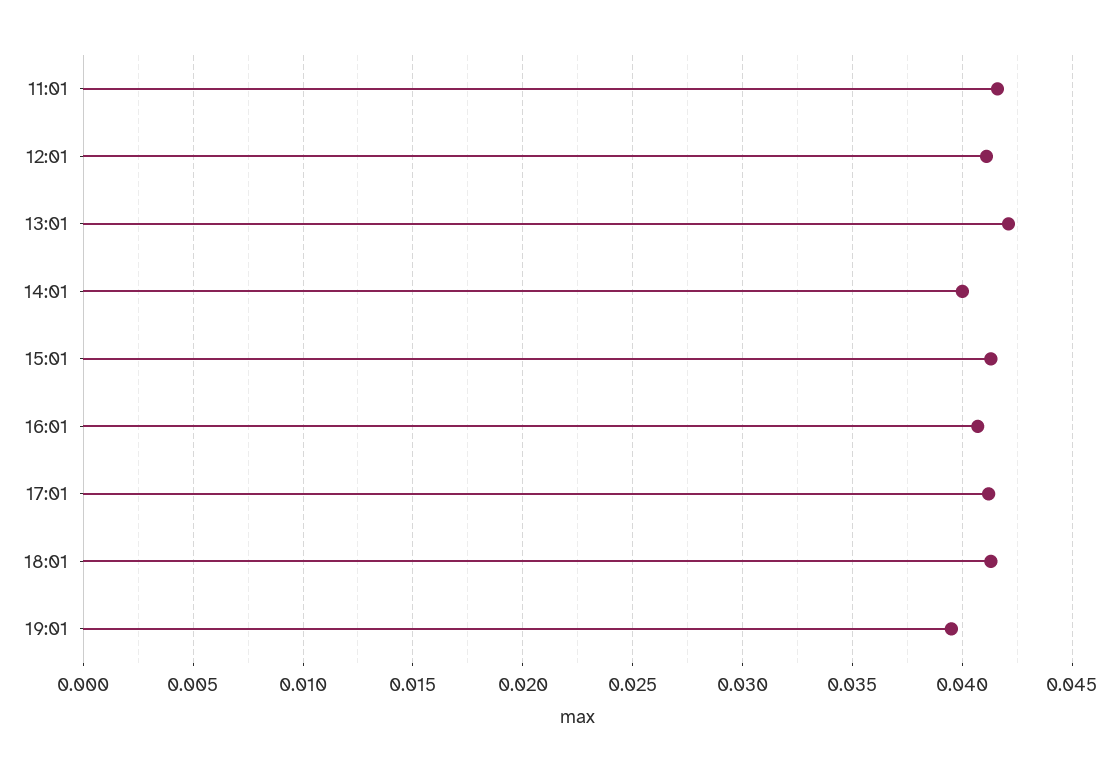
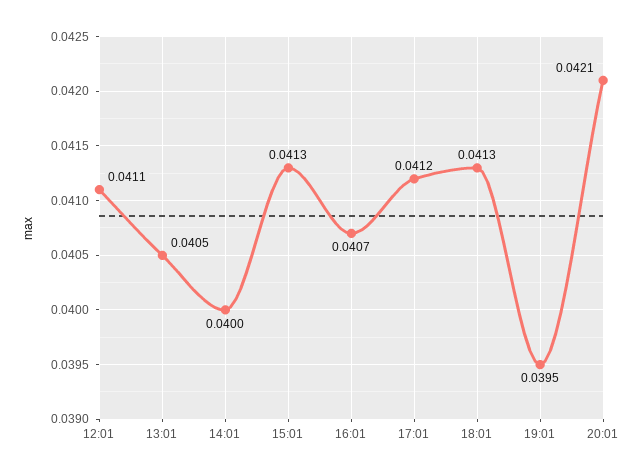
11:01: 0.0415 -> none
13:01: 0.042 -> 0.0405
20:01: none -> 0.0421

